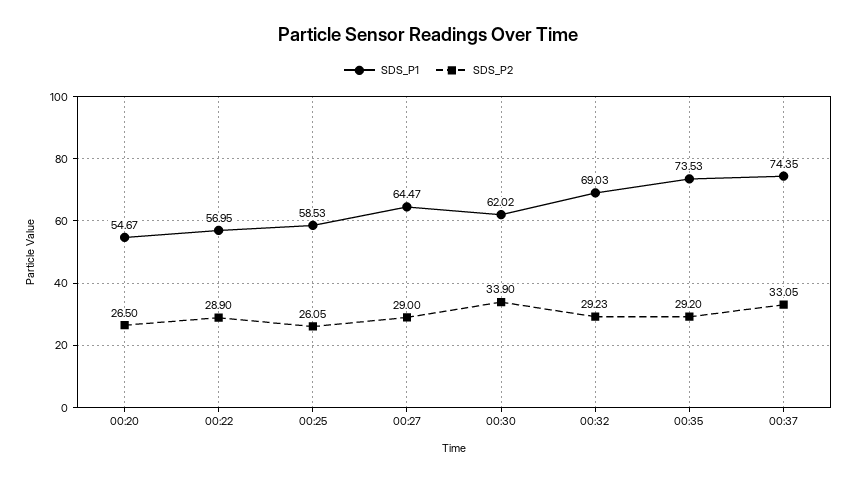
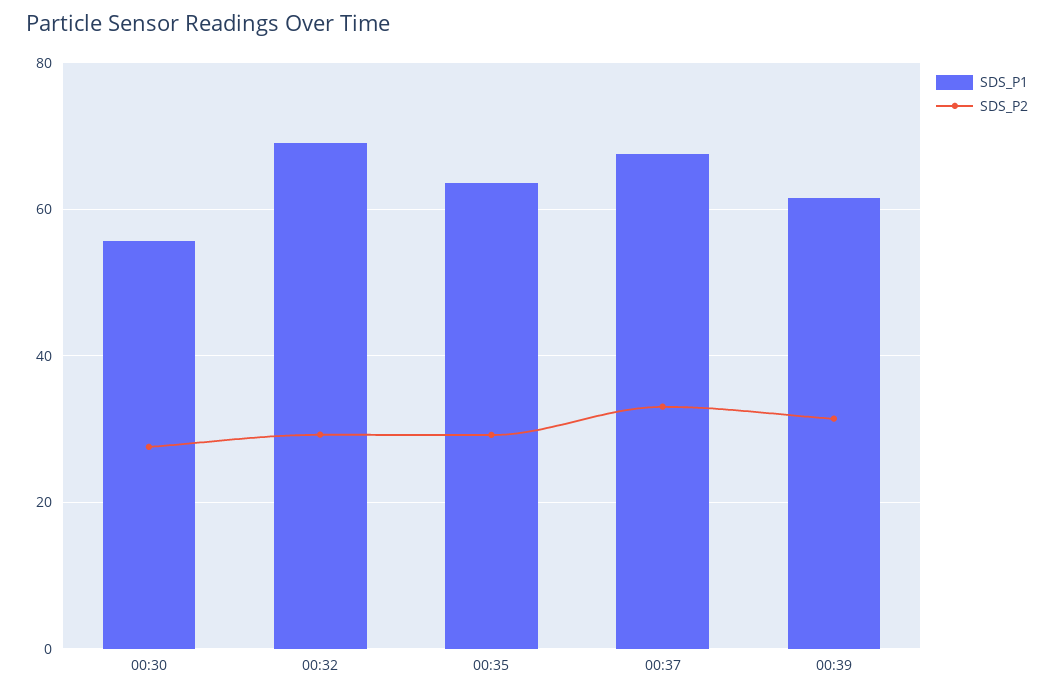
SDS_P1, 00:20: 54.67 -> none
SDS_P2, 00:20: 26.5 -> none
SDS_P1, 00:22: 56.95 -> none
SDS_P2, 00:22: 28.9 -> none
SDS_P1, 00:25: 58.53 -> none
SDS_P2, 00:25: 26.05 -> none
SDS_P1, 00:27: 64.47 -> none
SDS_P2, 00:27: 29 -> none
SDS_P1, 00:30: 62.02 -> 56
SDS_P2, 00:30: 33.9 -> 28
SDS_P1, 00:35: 73.53 -> 64
SDS_P1, 00:37: 74.35 -> 68
SDS_P1, 00:39: none -> 62
SDS_P2, 00:39: none -> 32

